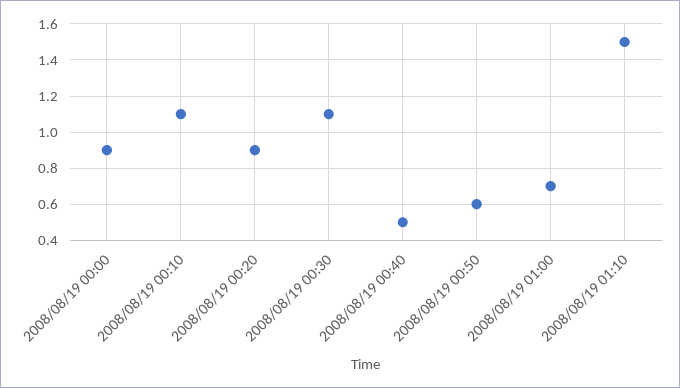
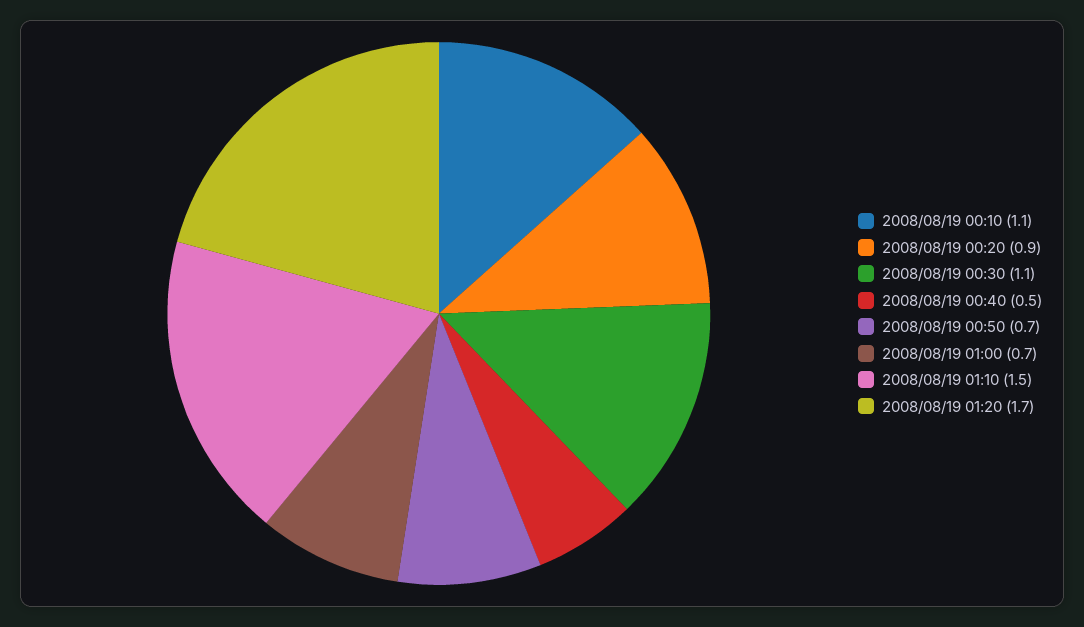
2008/08/19 00:00: 0.9 -> none
2008/08/19 00:50: 0.6 -> 0.7
2008/08/19 01:20: none -> 1.7

